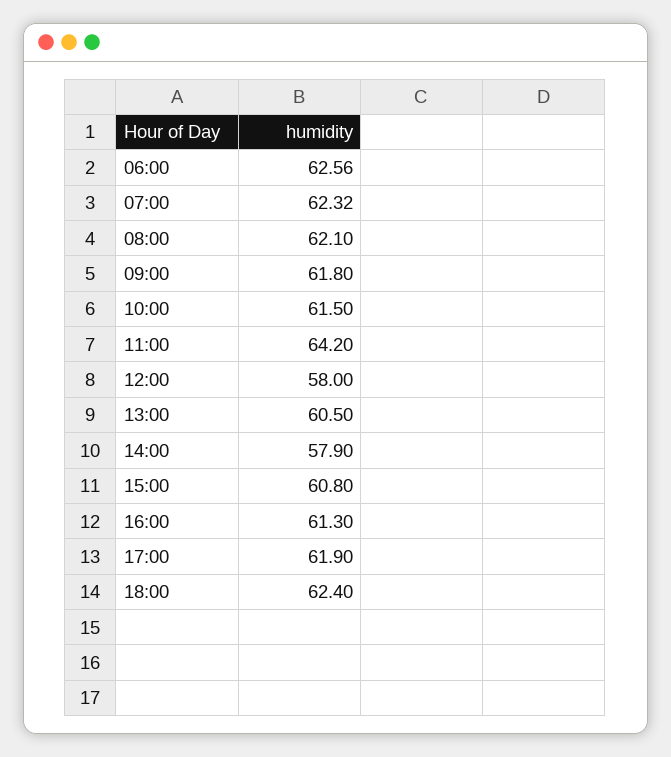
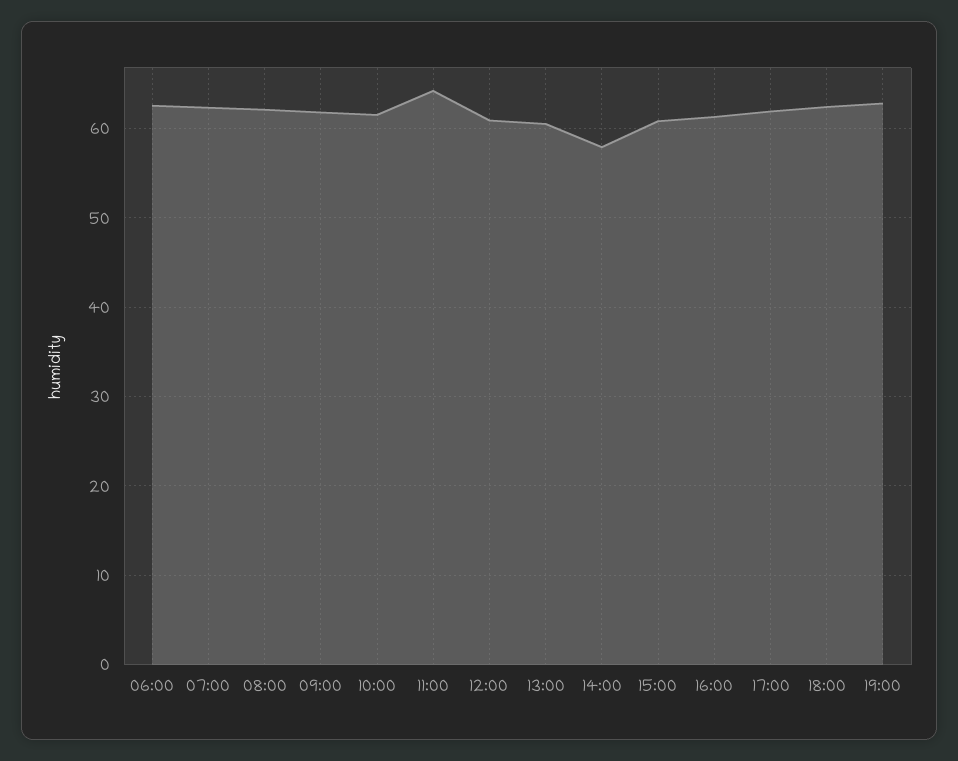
12:00: 58 -> 61
19:00: none -> 63

